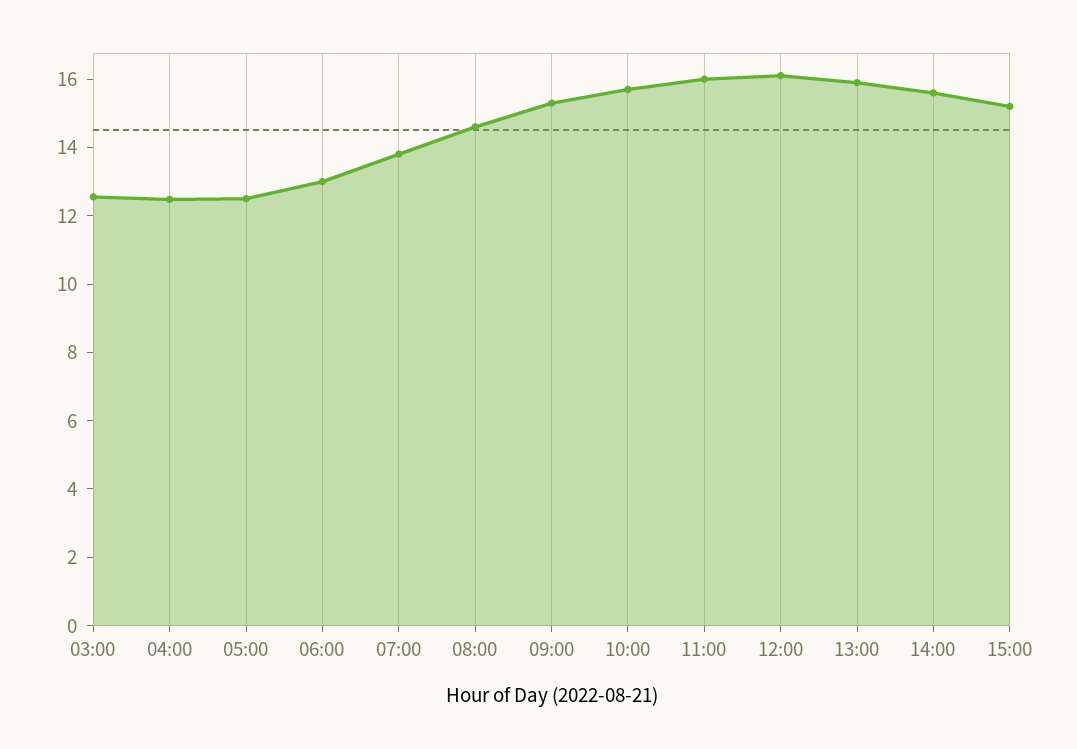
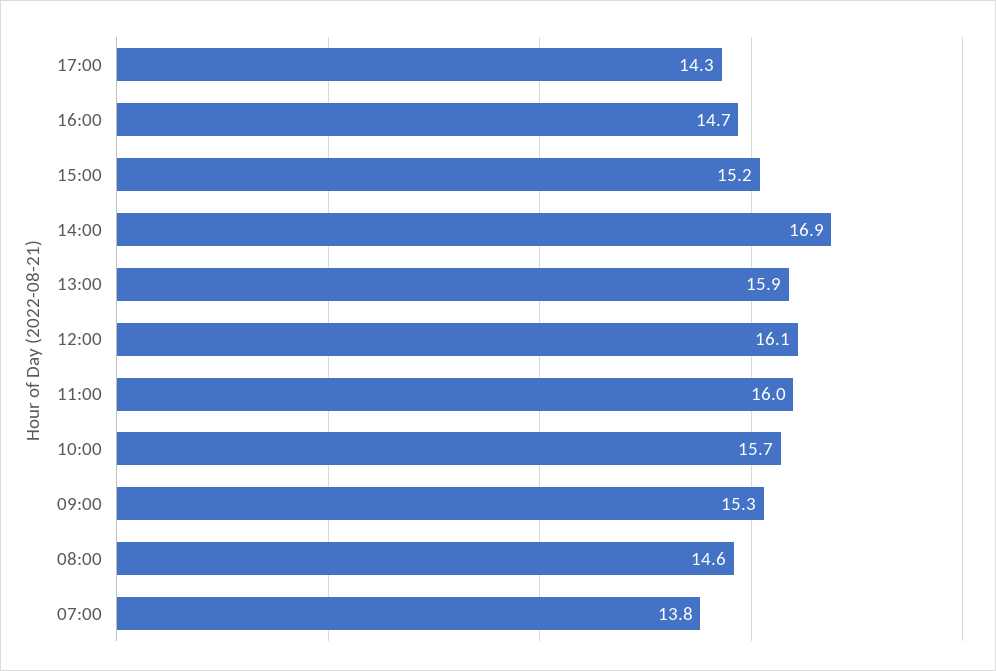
03:00: 12.5 -> none
04:00: 12.5 -> none
05:00: 12.5 -> none
06:00: 13 -> none
14:00: 15.5 -> 16.9
17:00: none -> 14.3
16:00: none -> 14.7

